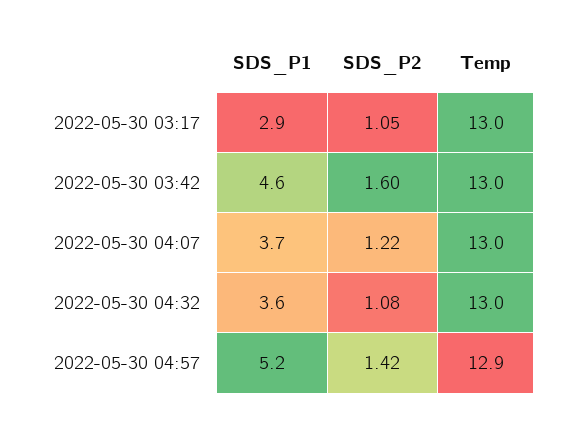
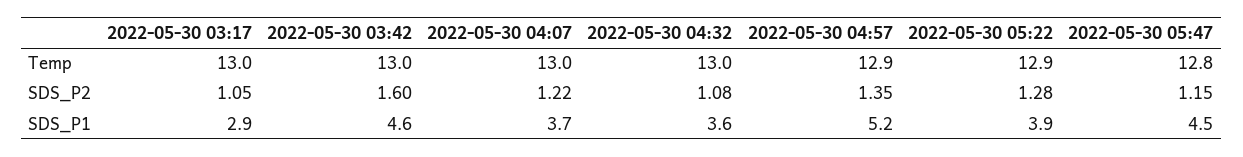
SDS_P2, 2022-05-30 04:57: 1.42 -> 1.35
Temp, 2022-05-30 05:22: none -> 12.9
Temp, 2022-05-30 05:47: none -> 12.8
SDS_P2, 2022-05-30 05:22: none -> 1.28
SDS_P2, 2022-05-30 05:47: none -> 1.15
SDS_P1, 2022-05-30 05:22: none -> 3.9
SDS_P1, 2022-05-30 05:47: none -> 4.5

